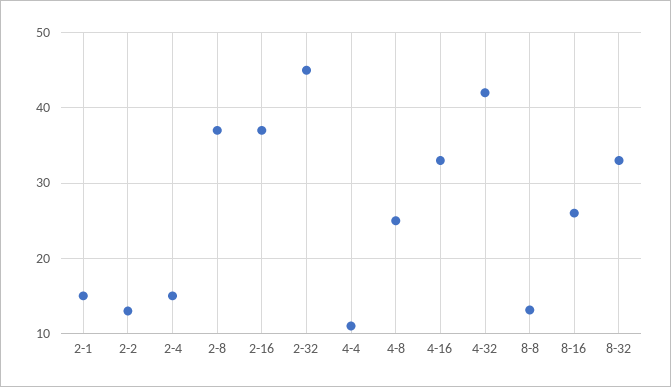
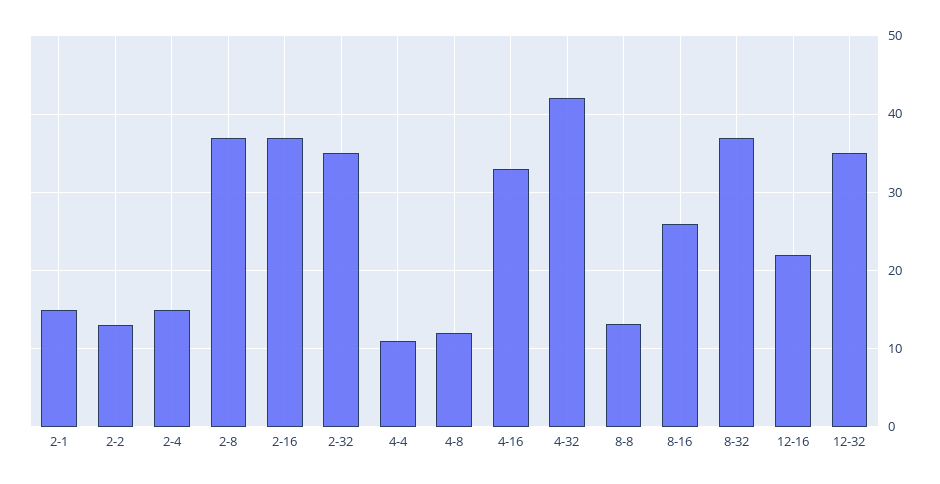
2-32: 45 -> 35
4-8: 25 -> 12
8-32: 33 -> 37
12-16: none -> 22
12-32: none -> 35

